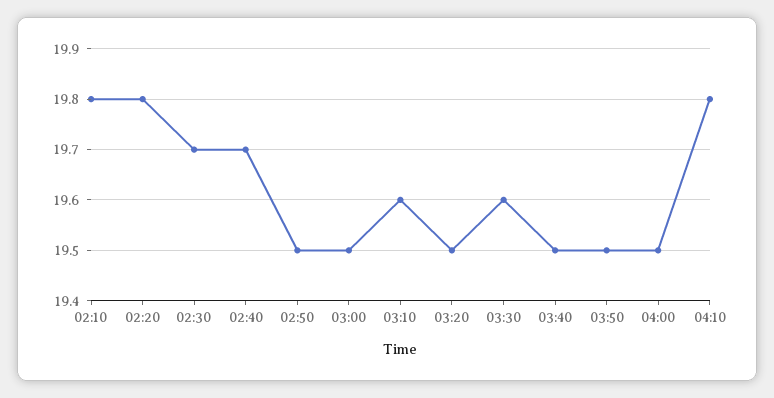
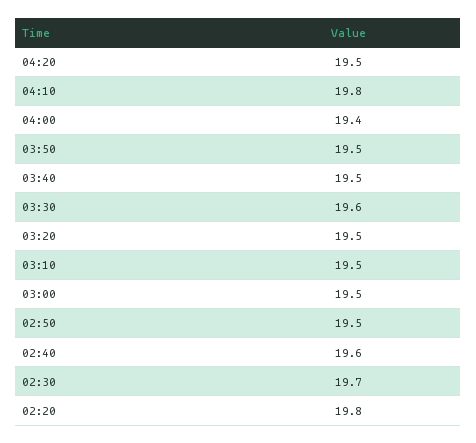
02:10: 19.8 -> none
02:40: 19.7 -> 19.6
03:10: 19.6 -> 19.5
04:00: 19.5 -> 19.4
04:20: none -> 19.5

